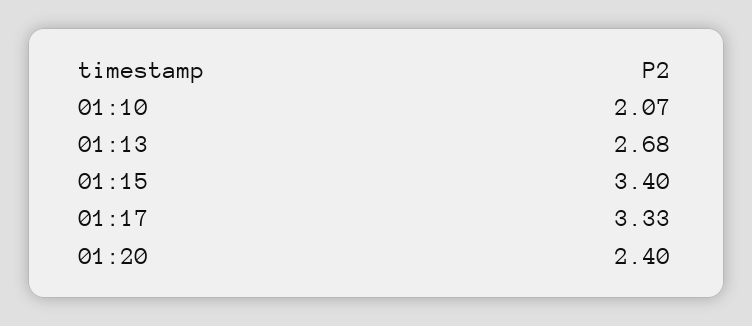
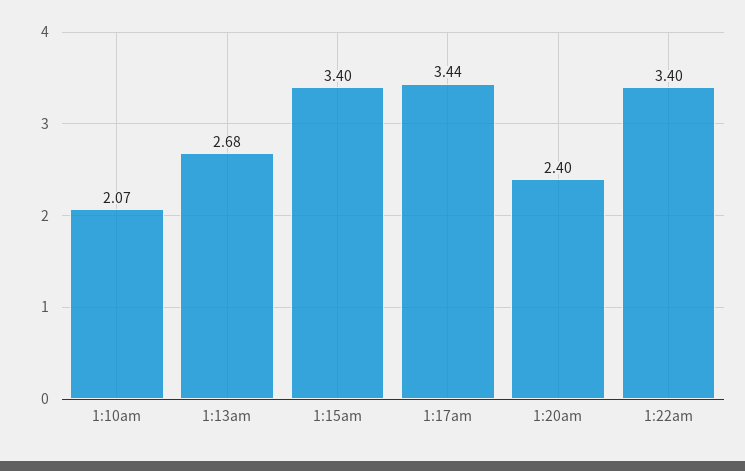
01:17: 3.33 -> 3.44
1:22am: none -> 3.4

